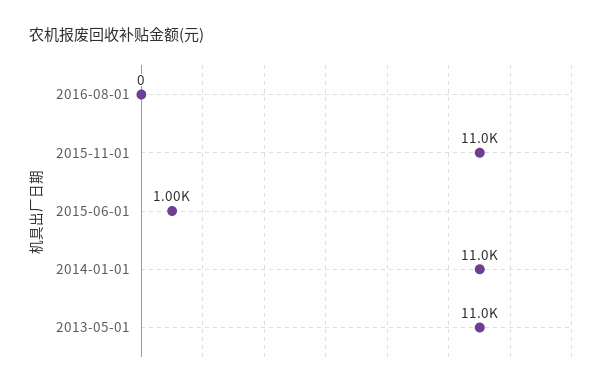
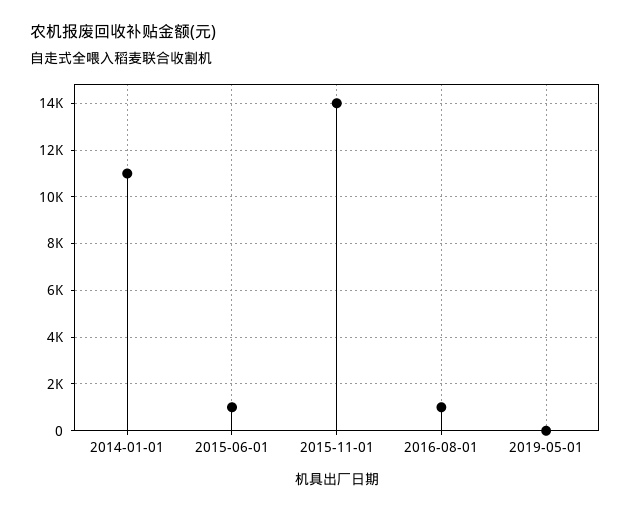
2016-08-01: 0 -> 1000
2015-11-01: 11000 -> 14000
2013-05-01: 11000 -> none
2019-05-01: none -> 0

